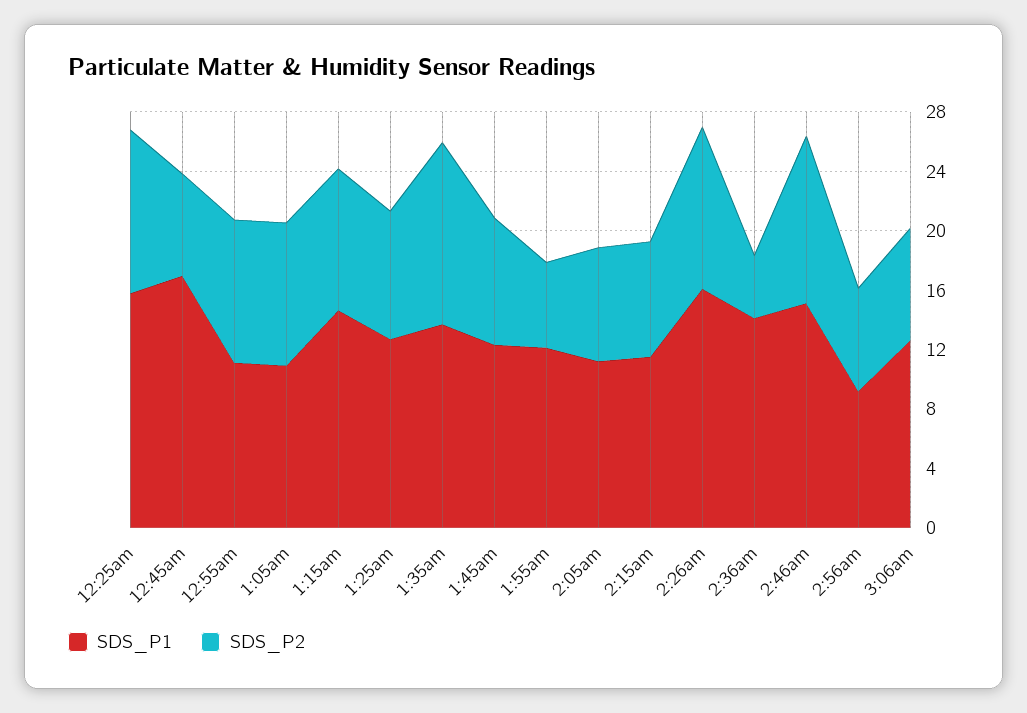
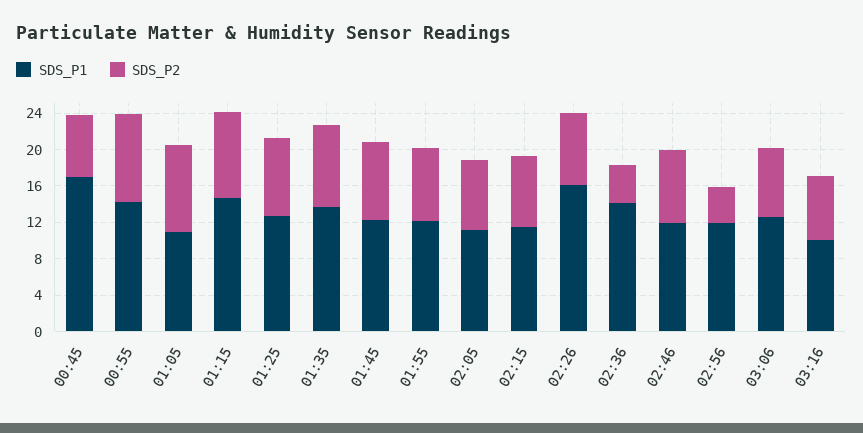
SDS_P1, 12:25am: 16 -> none
SDS_P2, 12:25am: 11 -> none
SDS_P1, 12:55am: 11 -> 14
SDS_P2, 1:35am: 12 -> 9
SDS_P2, 1:55am: 6 -> 8
SDS_P2, 2:26am: 11 -> 8
SDS_P1, 2:46am: 15 -> 12
SDS_P2, 2:46am: 11 -> 8
SDS_P1, 2:56am: 9 -> 12
SDS_P2, 2:56am: 7 -> 4
SDS_P1, 03:16: none -> 10
SDS_P2, 03:16: none -> 7

